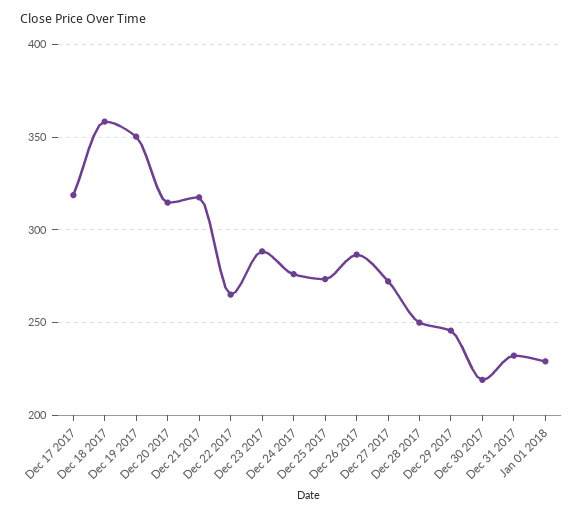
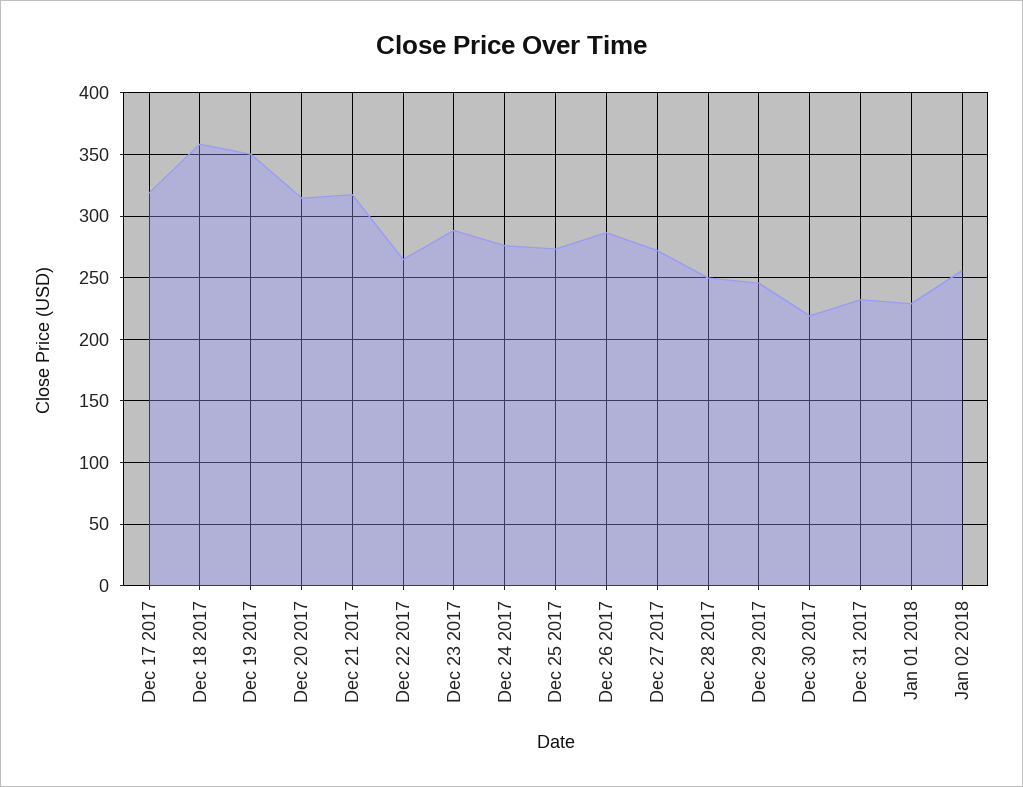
Jan 02 2018: none -> 255

